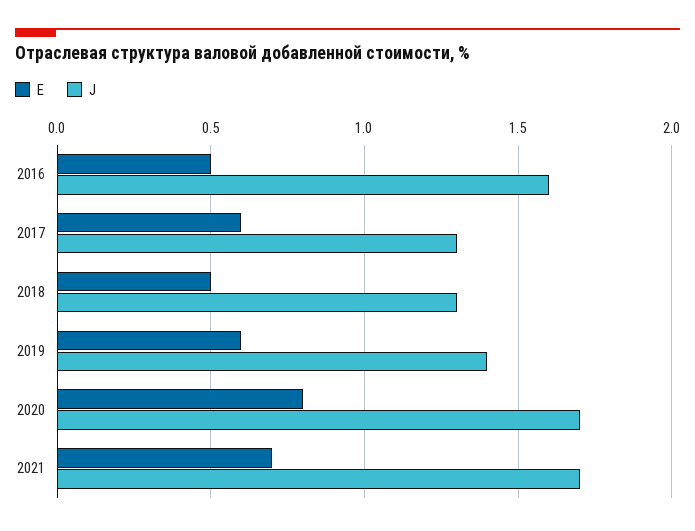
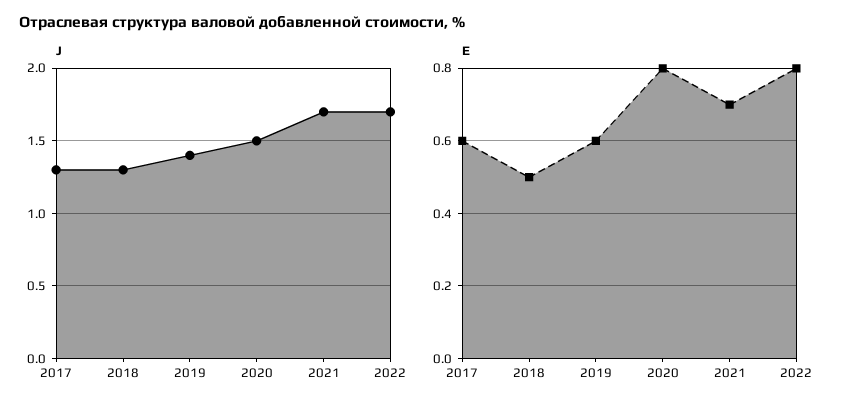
E, 2016: 0.5 -> none
J, 2016: 1.6 -> none
J, 2020: 1.7 -> 1.5
J, 2022: none -> 1.7
E, 2022: none -> 0.8

